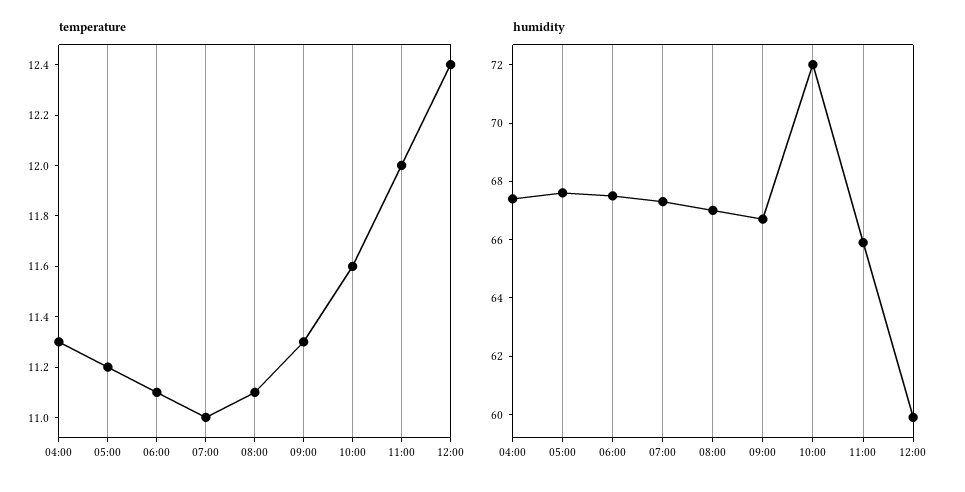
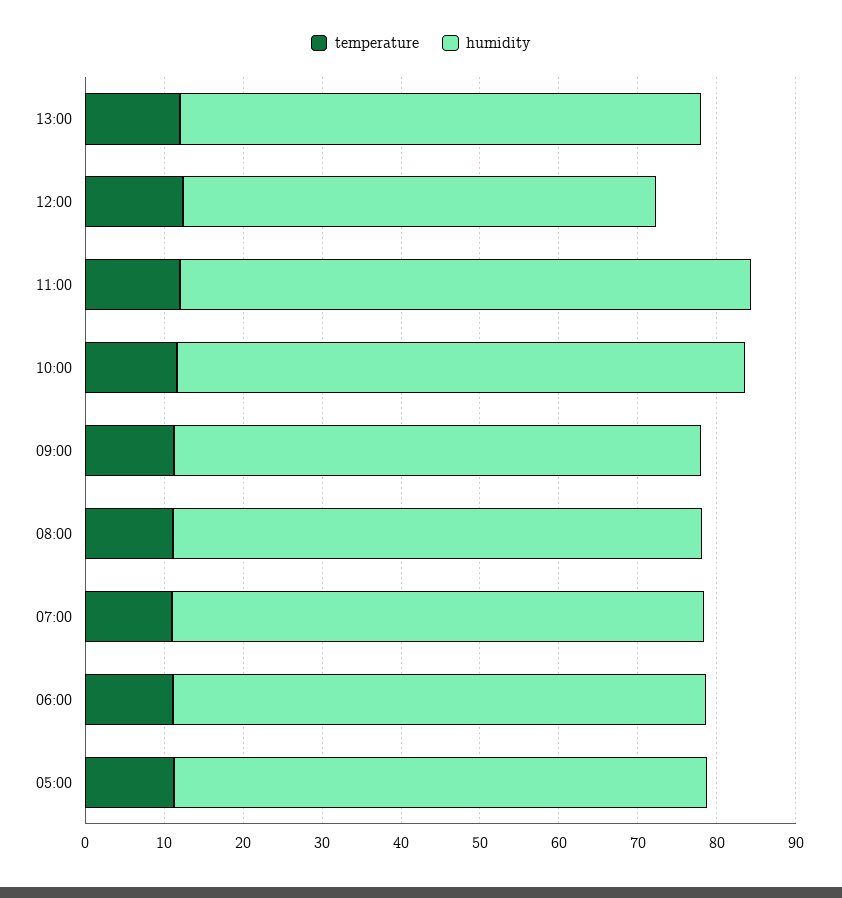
temperature, 04:00: 11.3 -> none
humidity, 04:00: 67.5 -> none
humidity, 11:00: 66 -> 72
temperature, 13:00: none -> 12
humidity, 13:00: none -> 66

